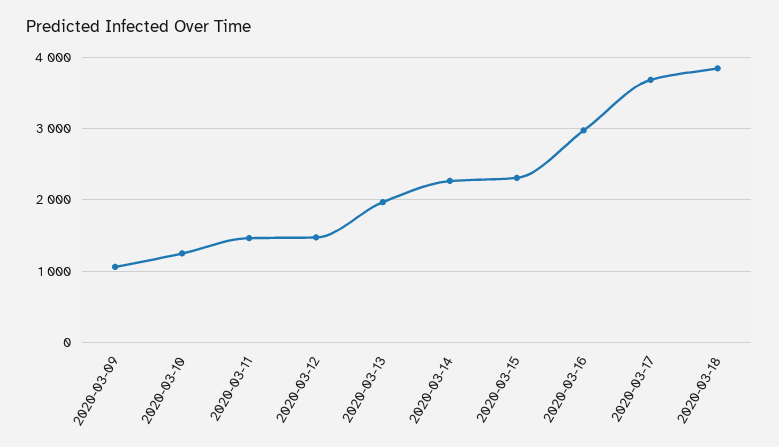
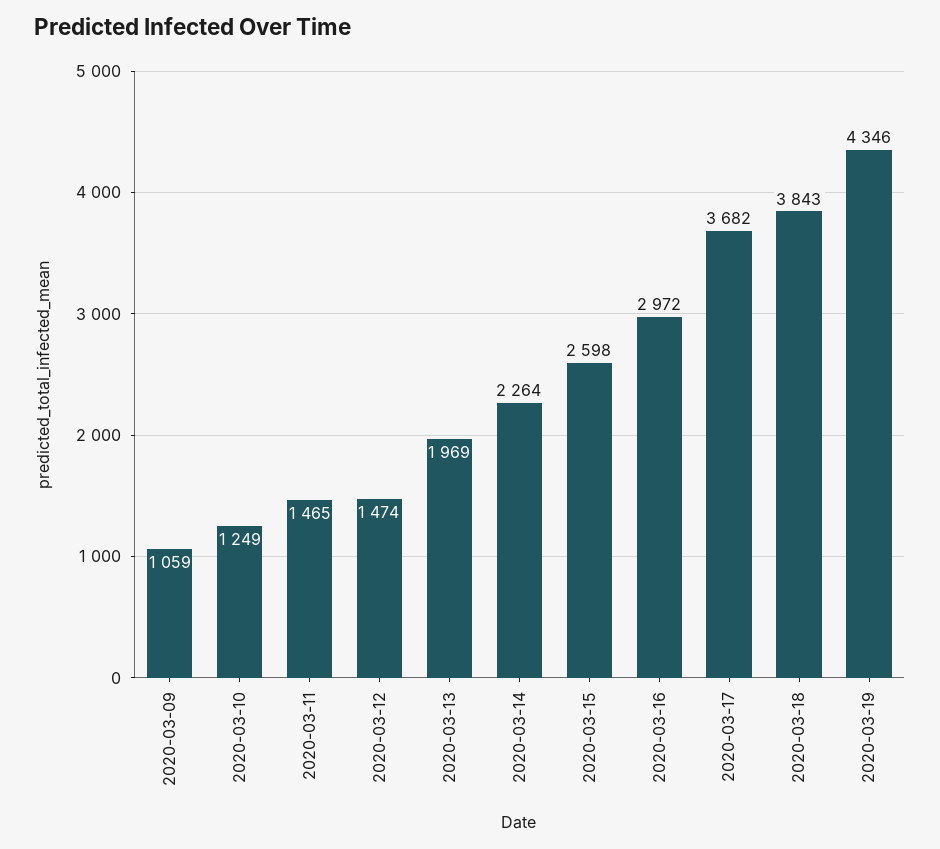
2020-03-15: 2300 -> 2598
2020-03-19: none -> 4346

